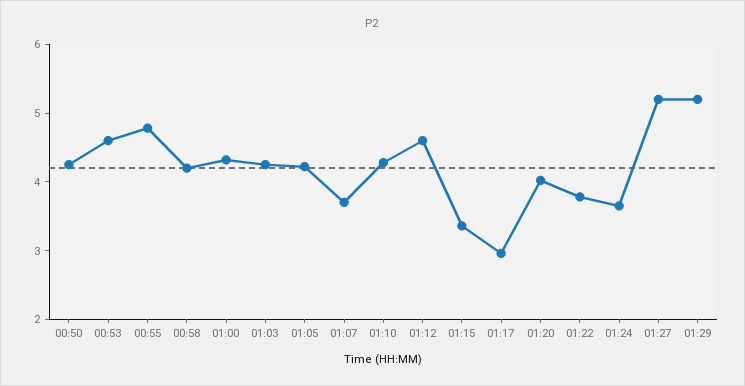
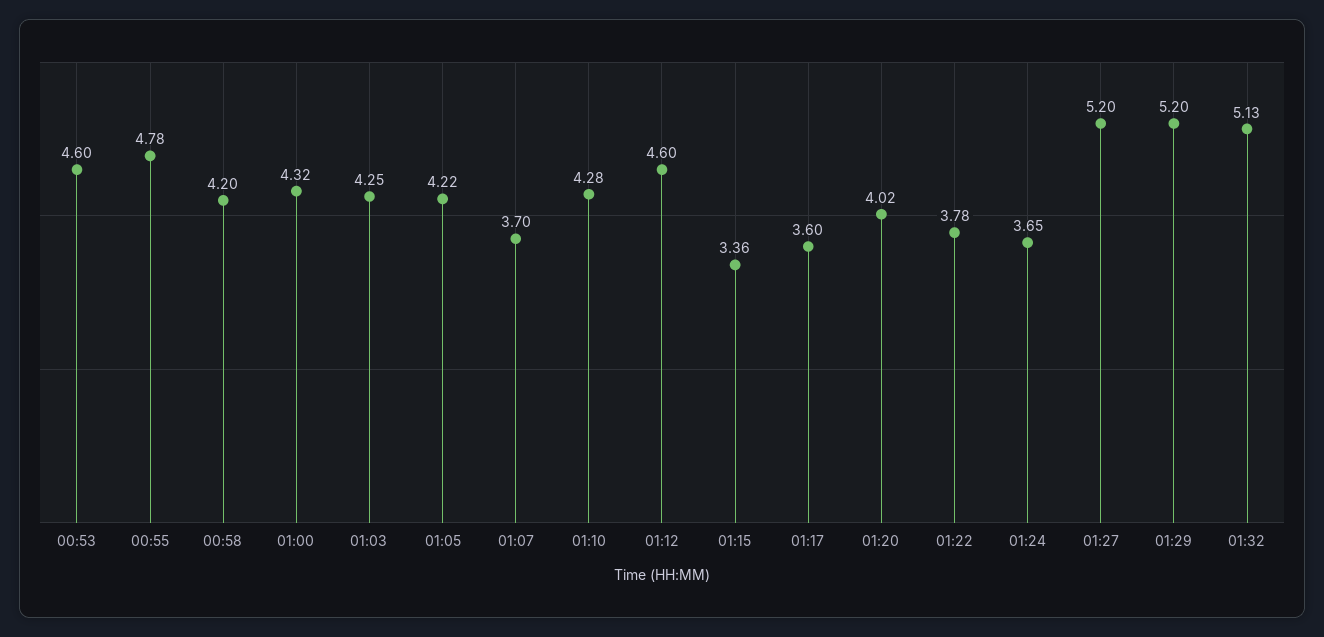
00:50: 4.2 -> none
01:17: 3 -> 3.6
01:32: none -> 5.13

